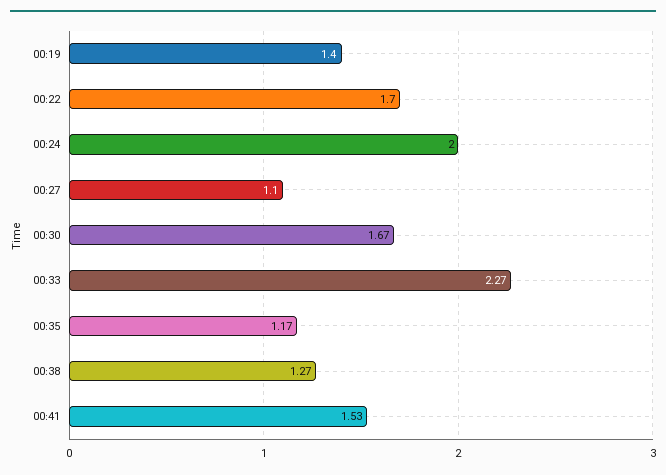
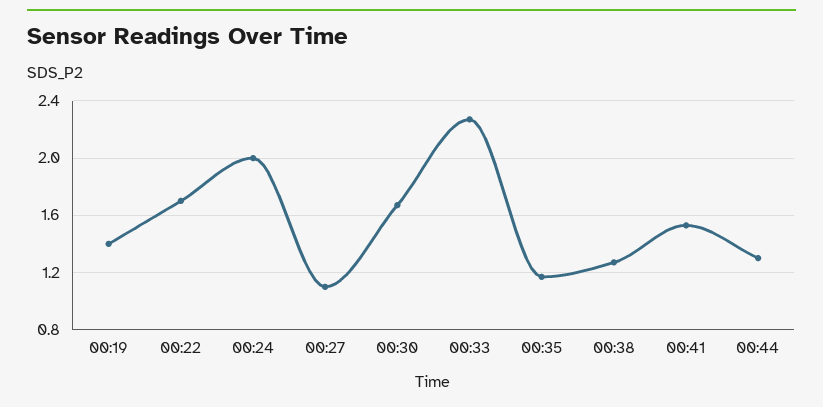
00:44: none -> 1.3

